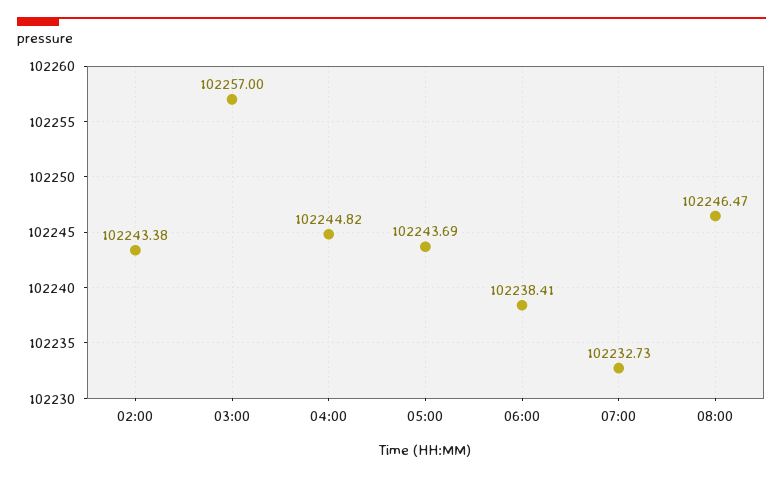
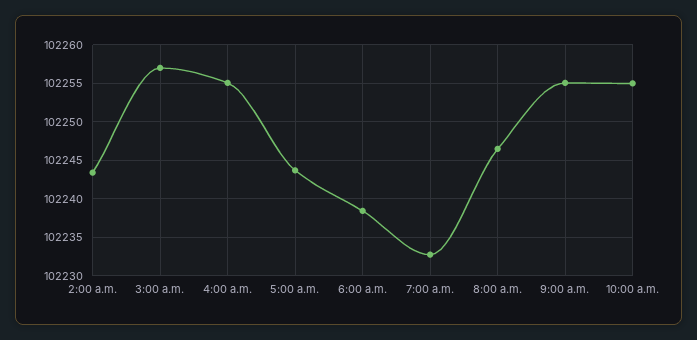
04:00: 102244.82 -> 102255
9:00 a.m.: none -> 102255
10:00 a.m.: none -> 102255

